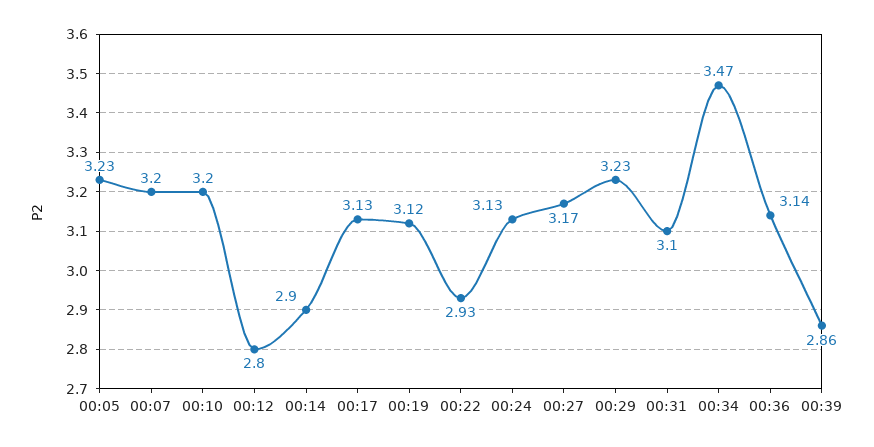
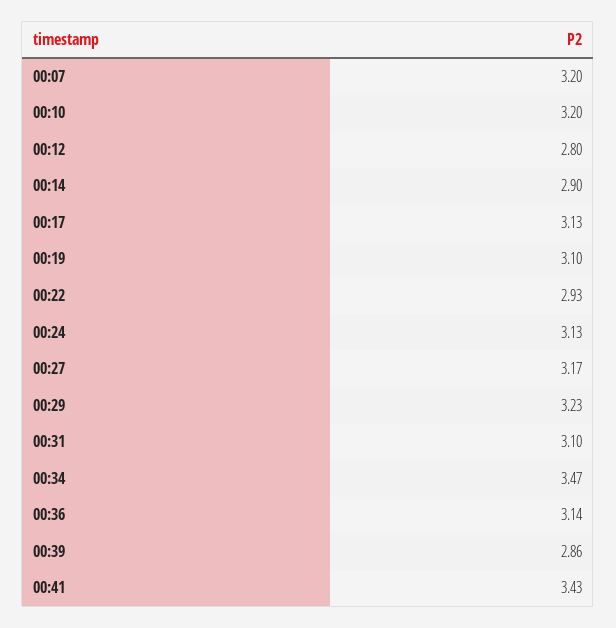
00:05: 3.23 -> none
00:19: 3.12 -> 3.1
00:41: none -> 3.43

